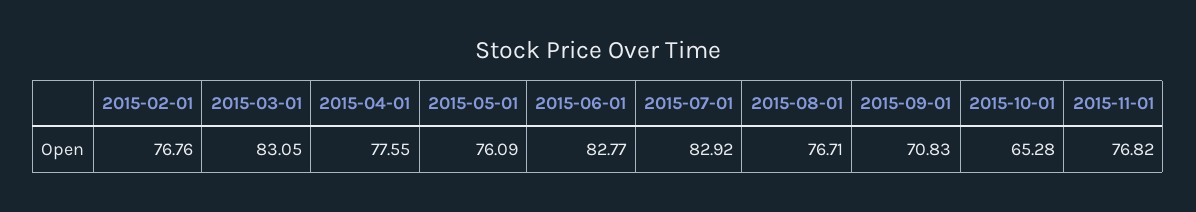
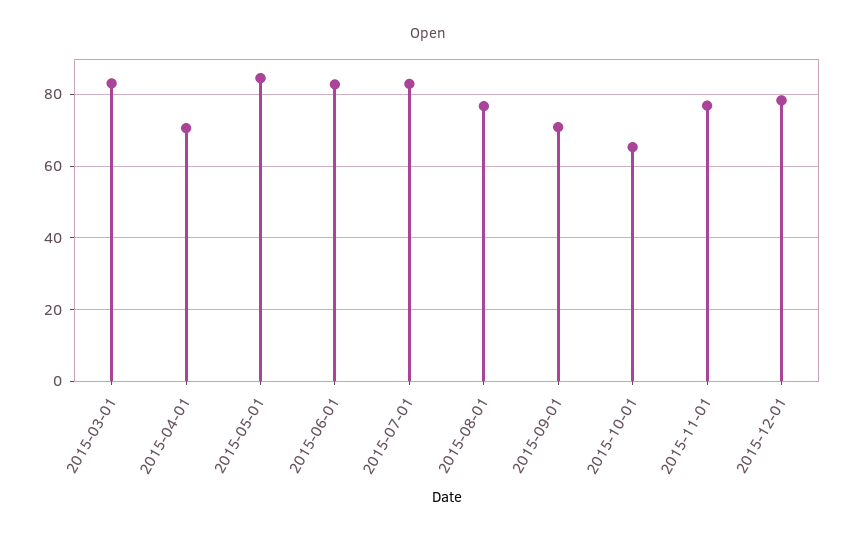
2015-02-01: 76.76 -> none
2015-04-01: 77.55 -> 70
2015-05-01: 76.09 -> 84
2015-12-01: none -> 78

